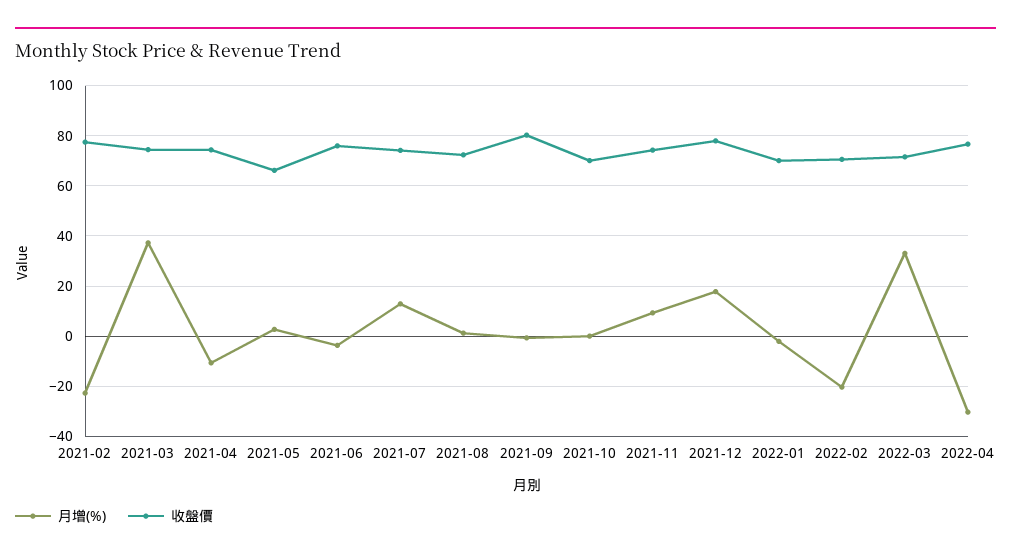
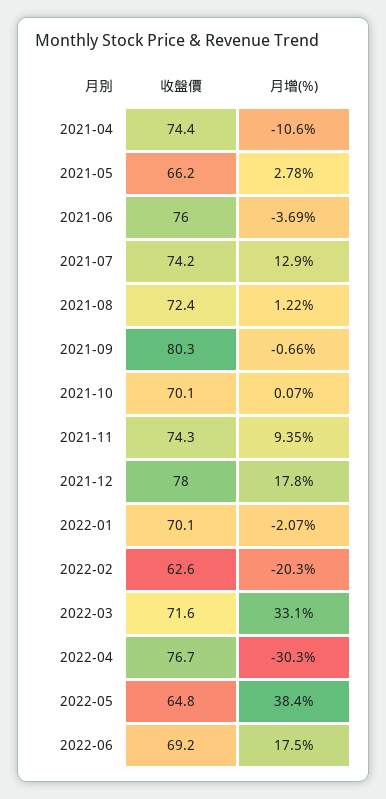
月增(%), 2021-02: -22.5 -> none
收盤價, 2021-02: 77.5 -> none
月增(%), 2021-03: 37.5 -> none
收盤價, 2021-03: 75 -> none
收盤價, 2022-02: 70 -> 62.6
收盤價, 2022-05: none -> 64.8
月增(%), 2022-05: none -> 38.4
收盤價, 2022-06: none -> 69.2
月增(%), 2022-06: none -> 17.5

